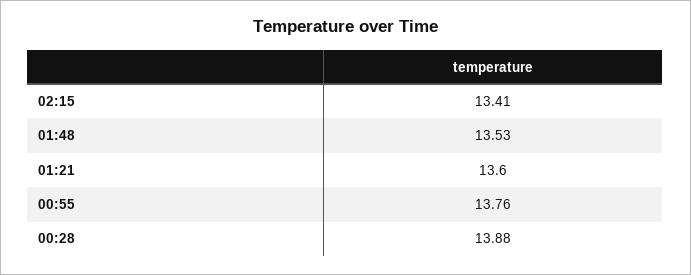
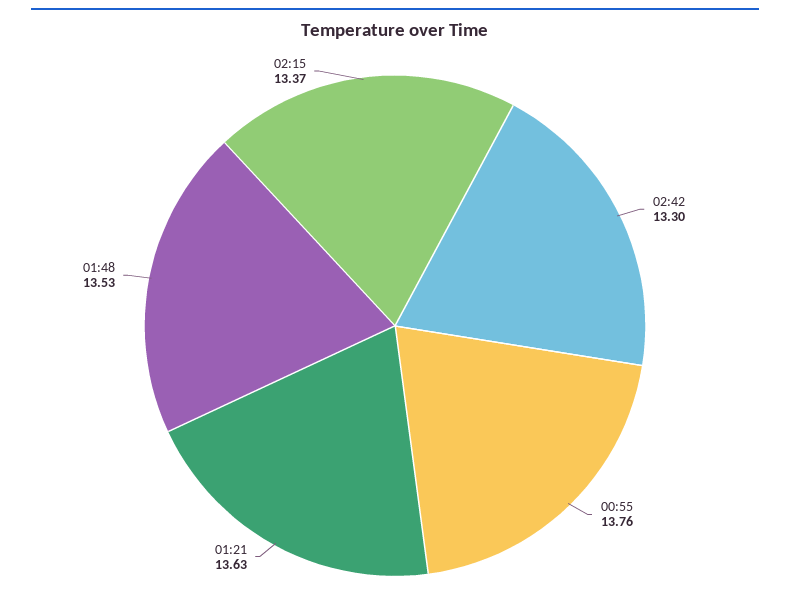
02:15: 13.41 -> 13.37
01:21: 13.6 -> 13.63
00:28: 13.88 -> none
02:42: none -> 13.3

